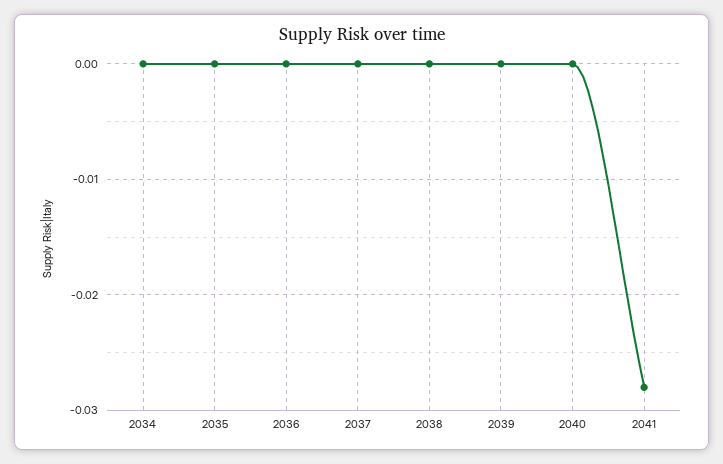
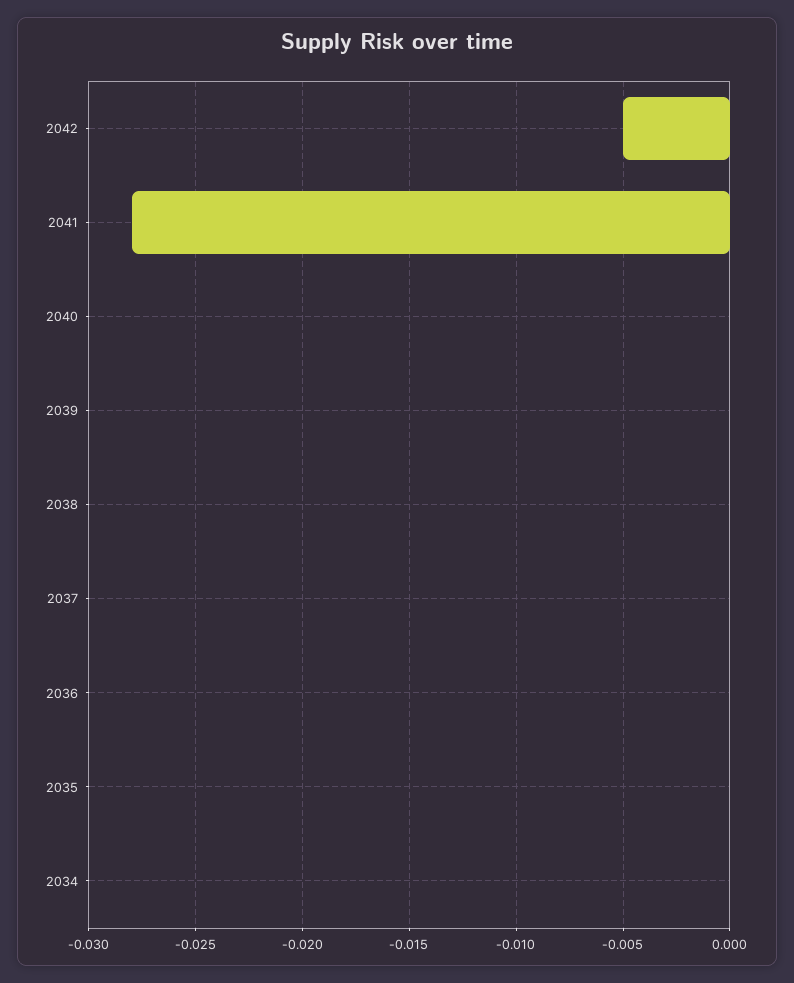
2042: none -> -0.005

